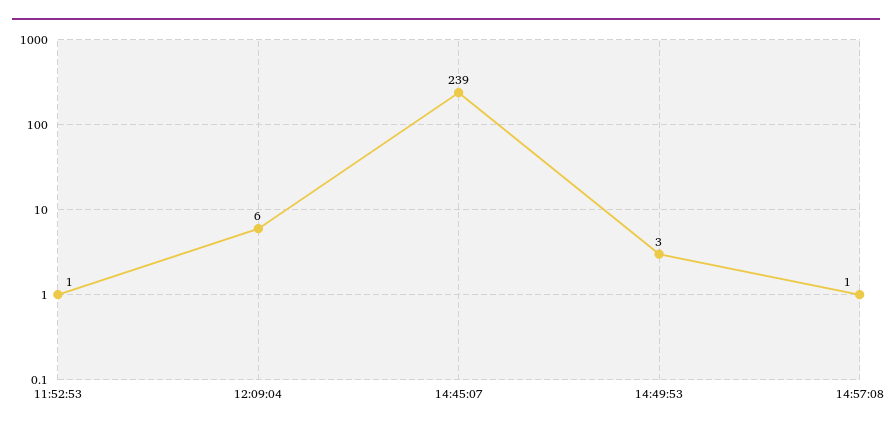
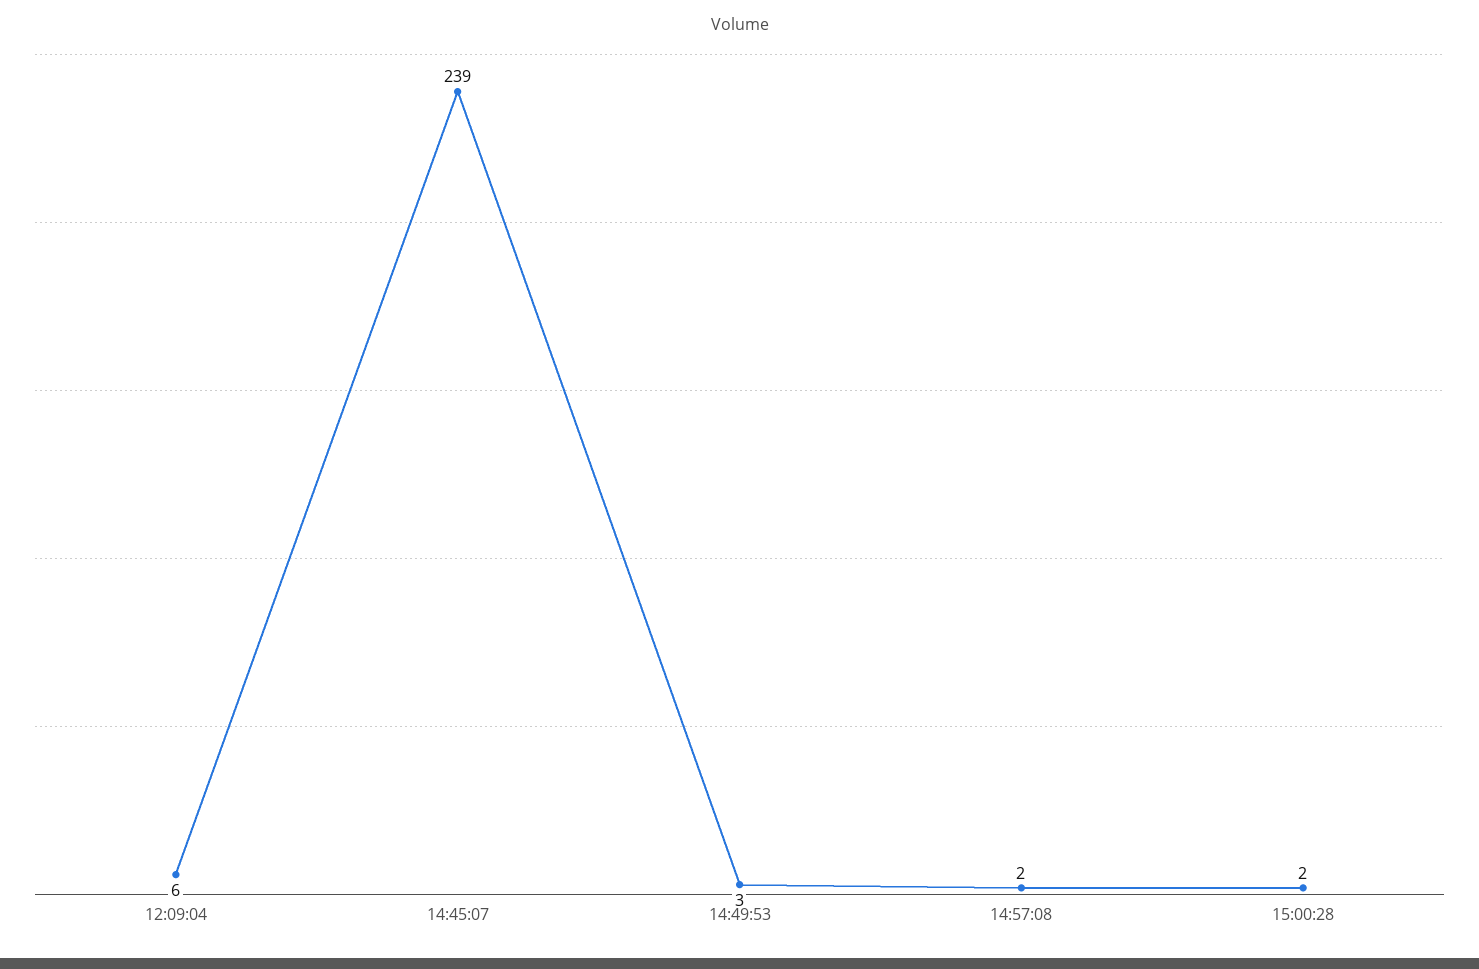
11:52:53: 1 -> none
14:57:08: 1 -> 2
15:00:28: none -> 2

